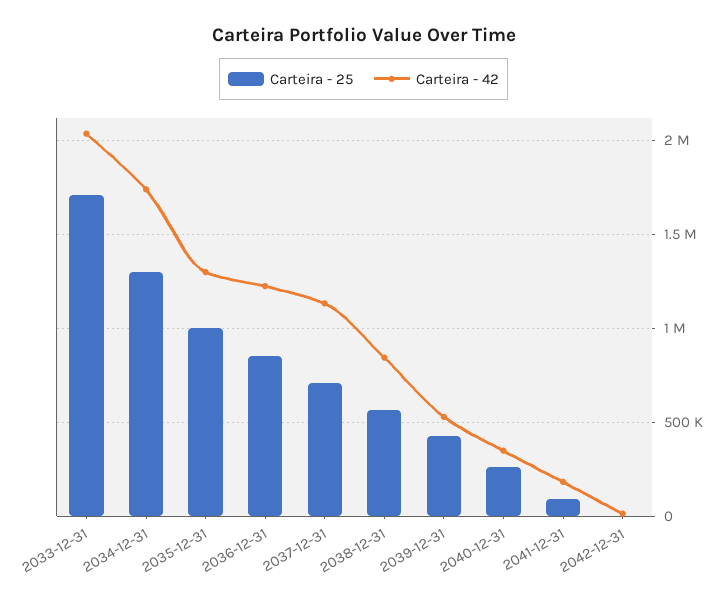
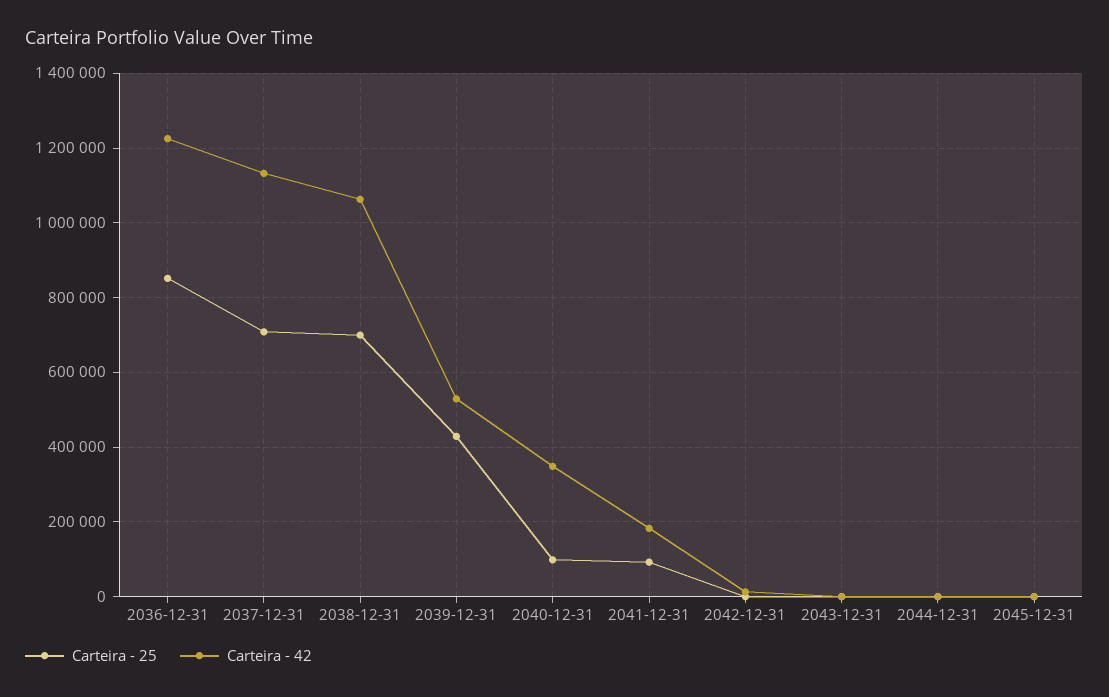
Carteira - 25, 2033-12-31: 1700000 -> none
Carteira - 42, 2033-12-31: 2050000 -> none
Carteira - 25, 2034-12-31: 1300000 -> none
Carteira - 42, 2034-12-31: 1750000 -> none
Carteira - 25, 2035-12-31: 1000000 -> none
Carteira - 42, 2035-12-31: 1300000 -> none
Carteira - 25, 2038-12-31: 550000 -> 700000
Carteira - 42, 2038-12-31: 850000 -> 1060000
Carteira - 25, 2040-12-31: 250000 -> 100000
Carteira - 25, 2043-12-31: none -> 0
Carteira - 42, 2043-12-31: none -> 0
Carteira - 25, 2044-12-31: none -> 0
Carteira - 42, 2044-12-31: none -> 0
Carteira - 25, 2045-12-31: none -> 0
Carteira - 42, 2045-12-31: none -> 0

